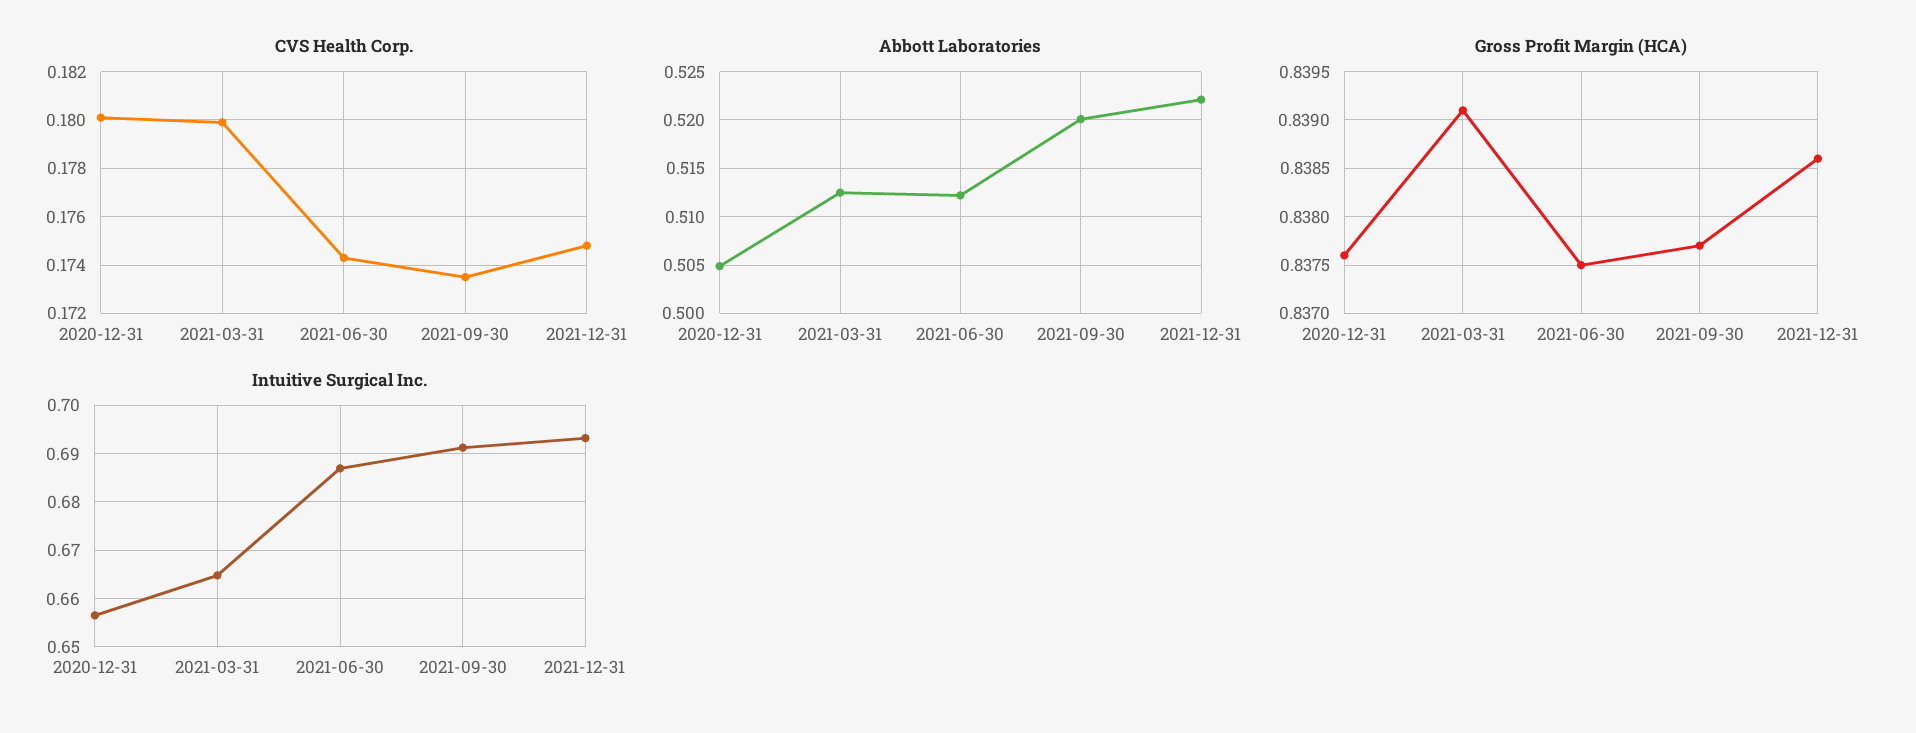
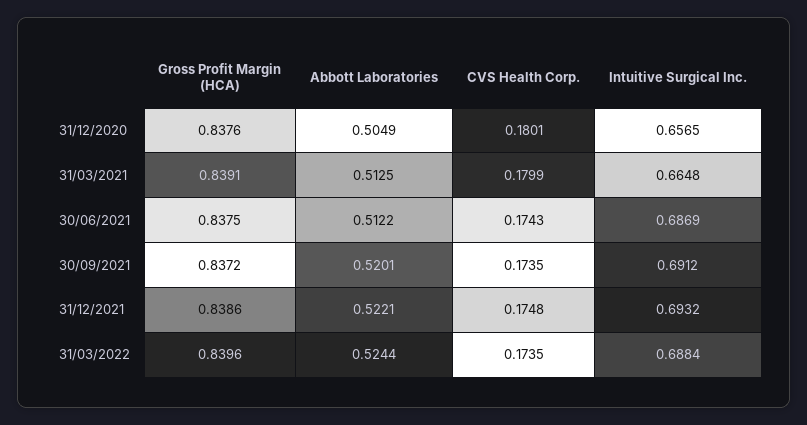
Gross Profit Margin (HCA), 2021-09-30: 0.8377 -> 0.8372
Gross Profit Margin (HCA), 31/03/2022: none -> 0.8396
Abbott Laboratories, 31/03/2022: none -> 0.5244
CVS Health Corp., 31/03/2022: none -> 0.1735
Intuitive Surgical Inc., 31/03/2022: none -> 0.6884

